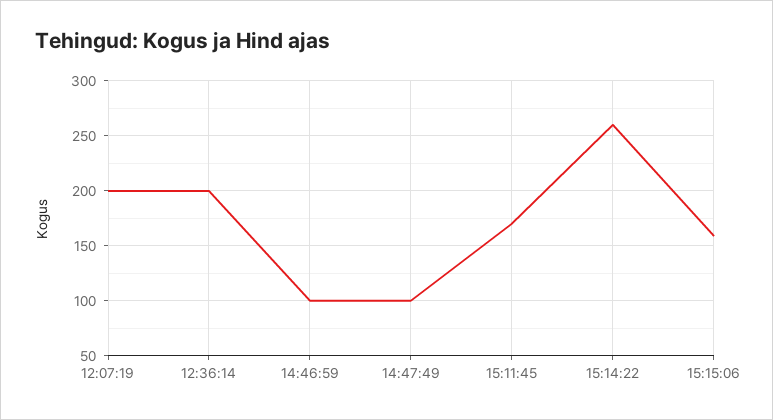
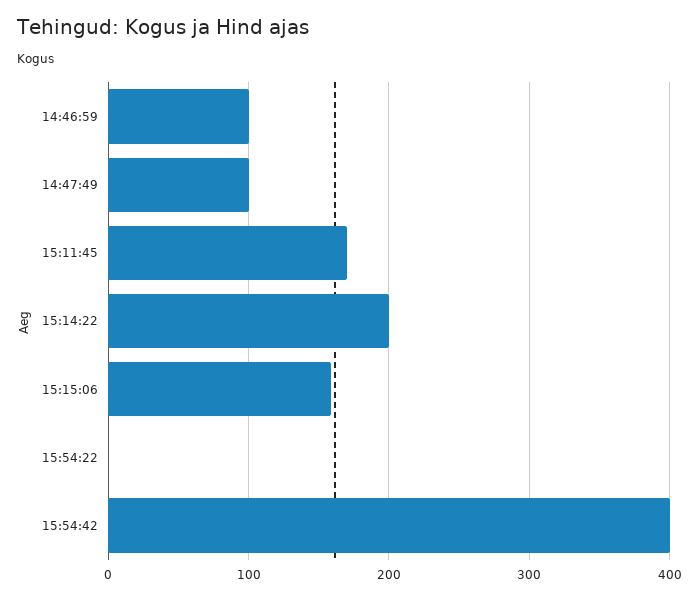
12:07:19: 200 -> none
12:36:14: 200 -> none
15:14:22: 260 -> 200
15:54:22: none -> 0
15:54:42: none -> 400

